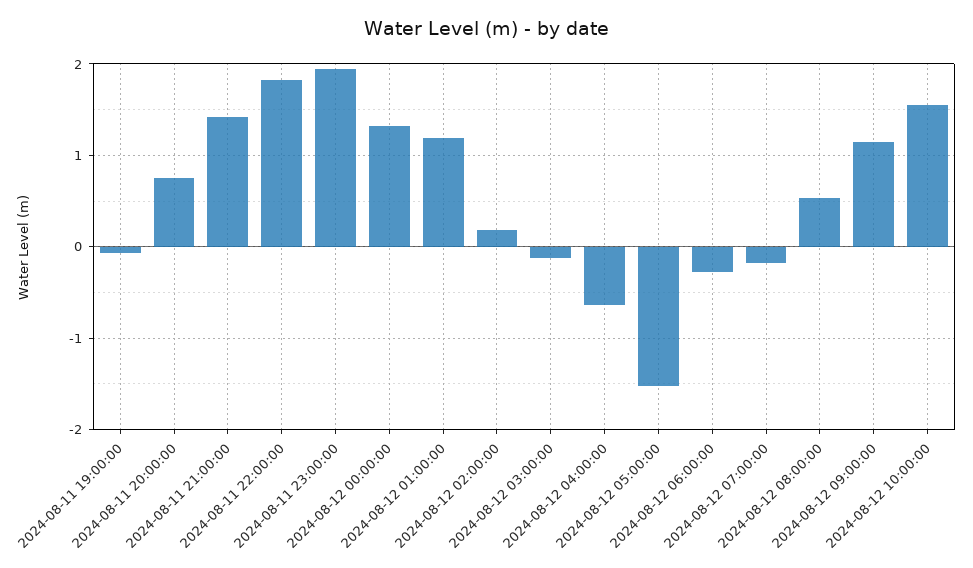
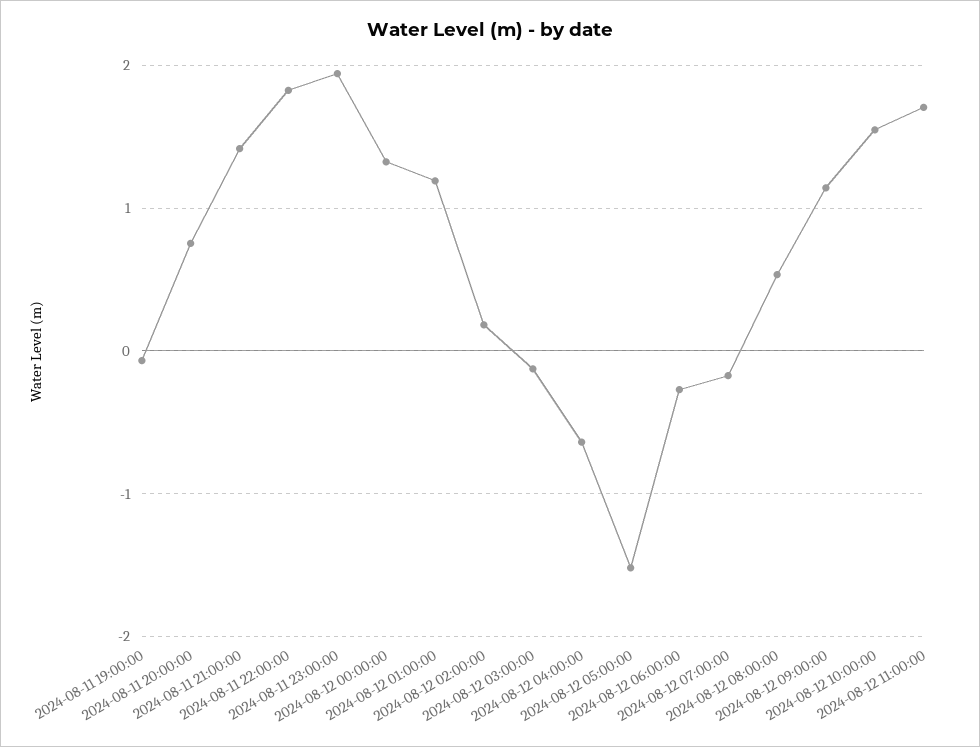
2024-08-12 11:00:00: none -> 1.7

